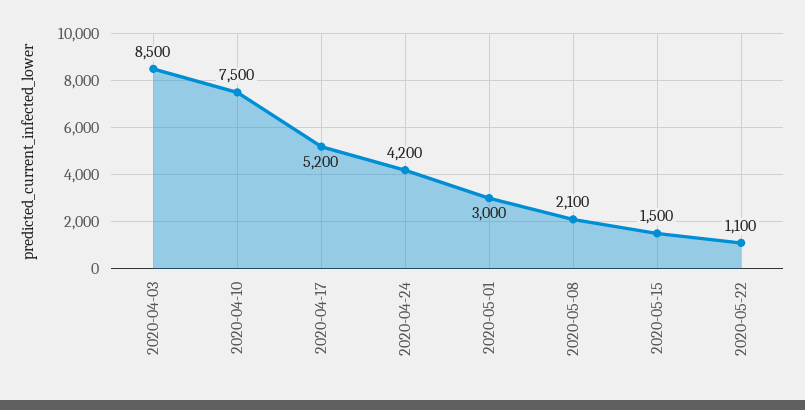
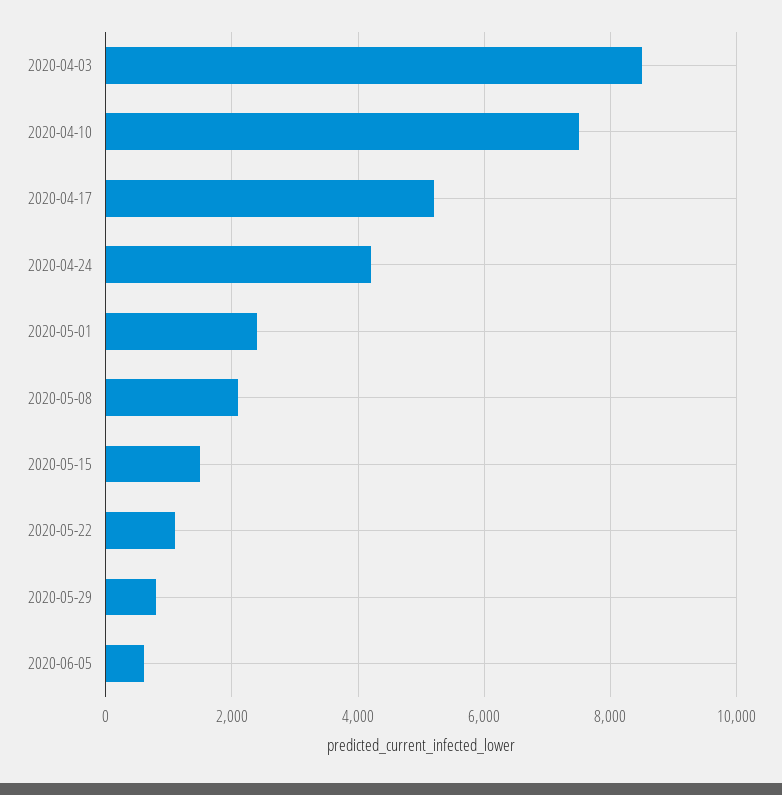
2020-05-01: 3000 -> 2400
2020-05-29: none -> 800
2020-06-05: none -> 600

